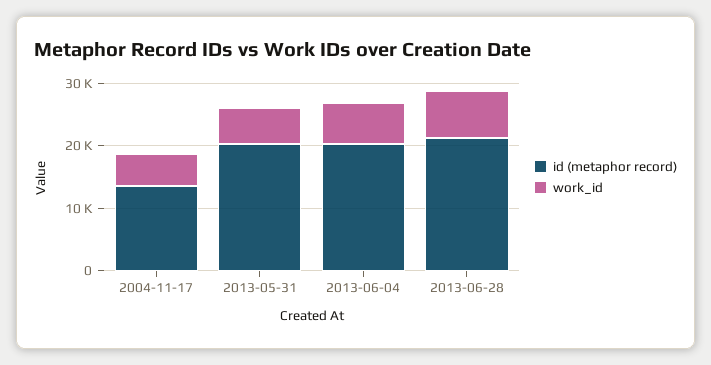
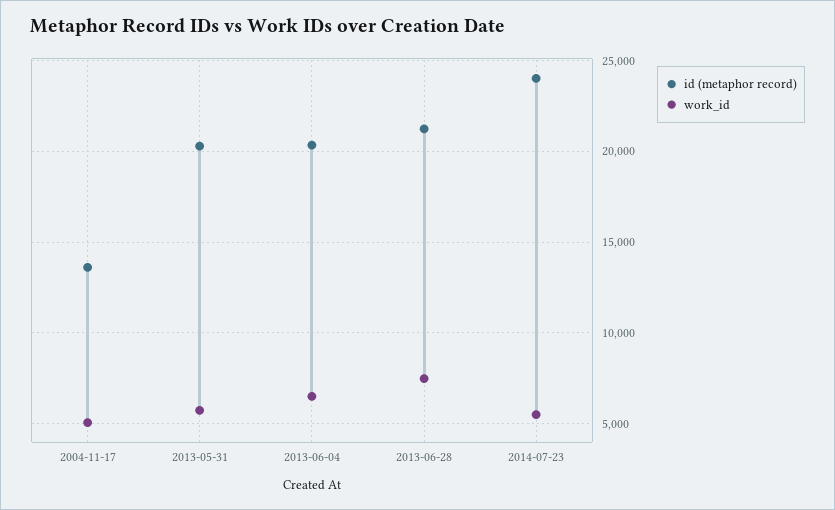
id (metaphor record), 2014-07-23: none -> 24000
work_id, 2014-07-23: none -> 5500

